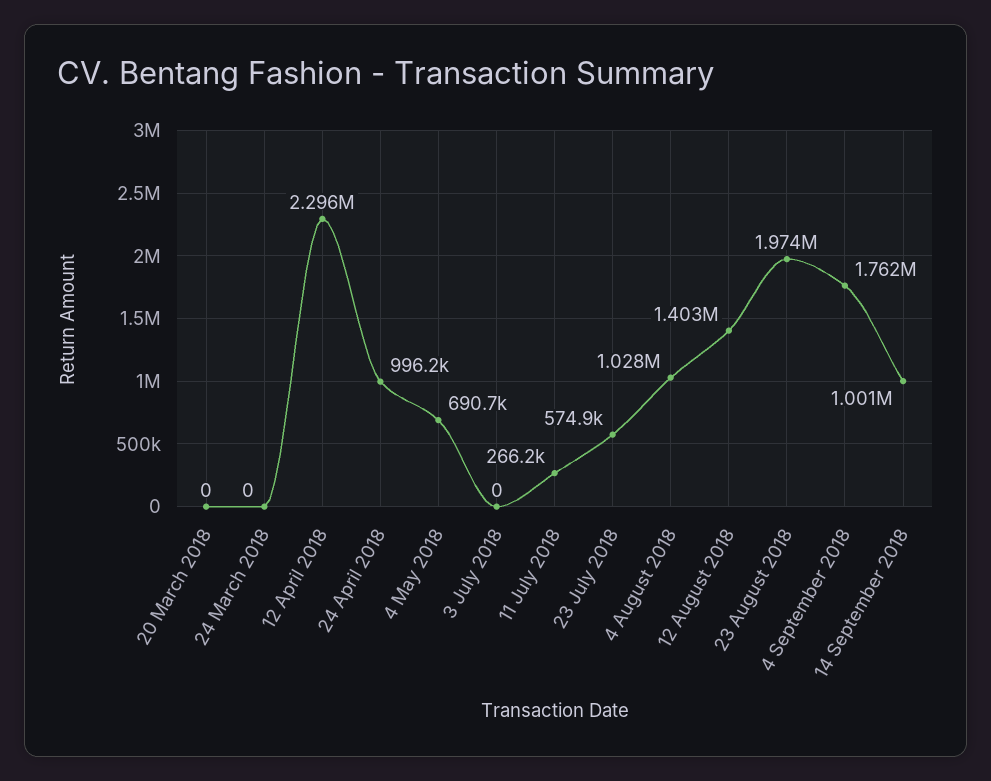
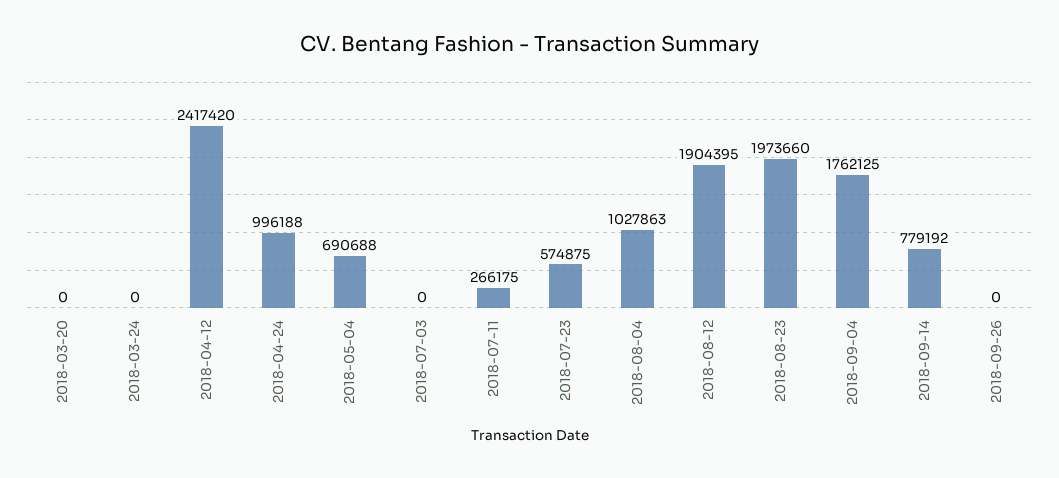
12 April 2018: 2296000 -> 2417420
12 August 2018: 1403000 -> 1904395
14 September 2018: 1001000 -> 779192
2018-09-26: none -> 0

